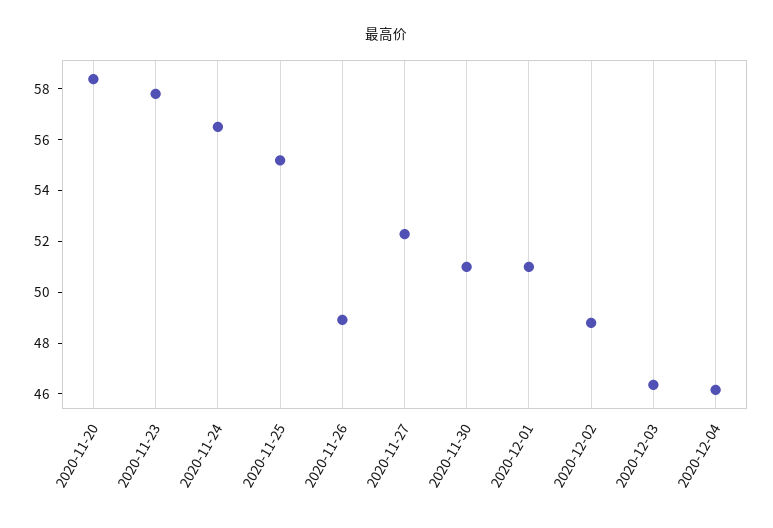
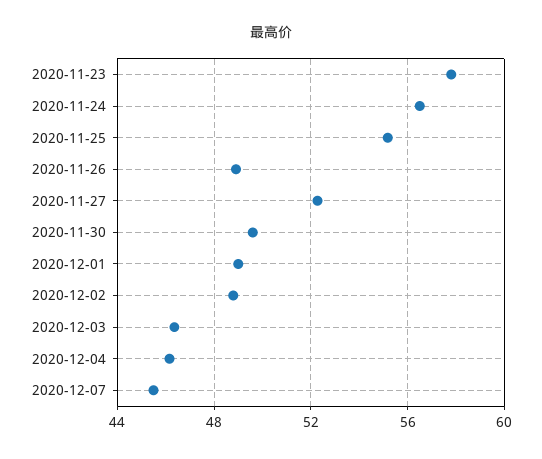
2020-11-20: 58.5 -> none
2020-11-30: 51 -> 49.5
2020-12-01: 51 -> 49
2020-12-07: none -> 45.5

